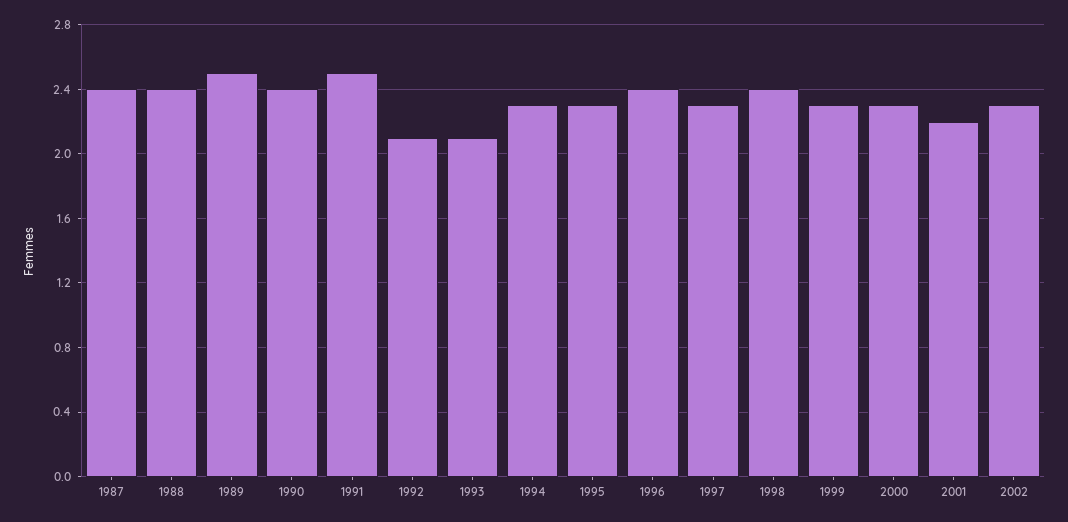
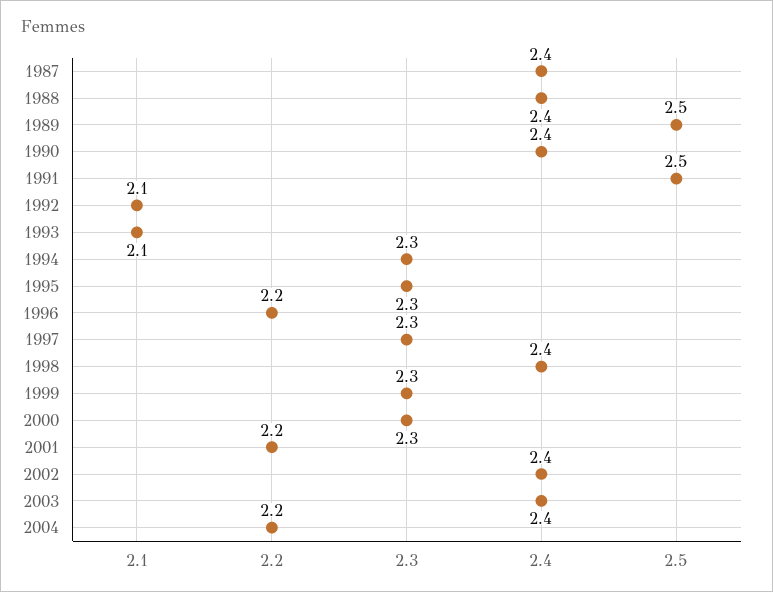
1996: 2.4 -> 2.2
2002: 2.3 -> 2.4
2003: none -> 2.4
2004: none -> 2.2

